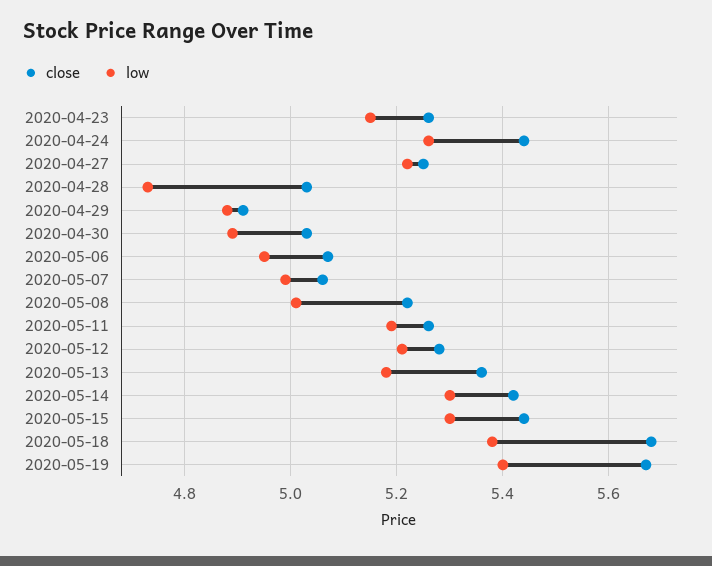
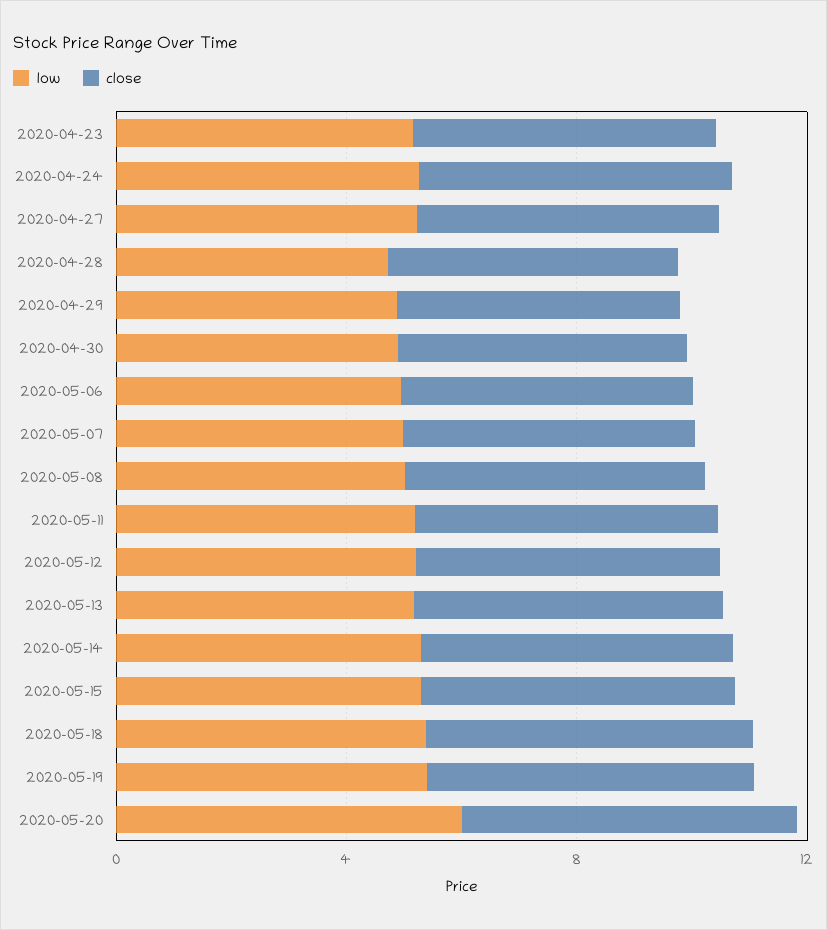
low, 2020-05-20: none -> 6
close, 2020-05-20: none -> 6

